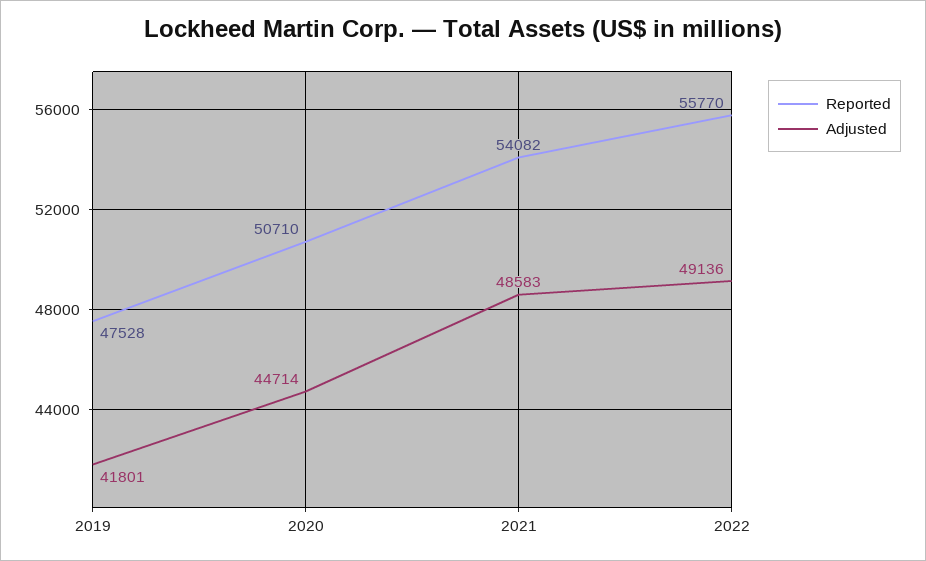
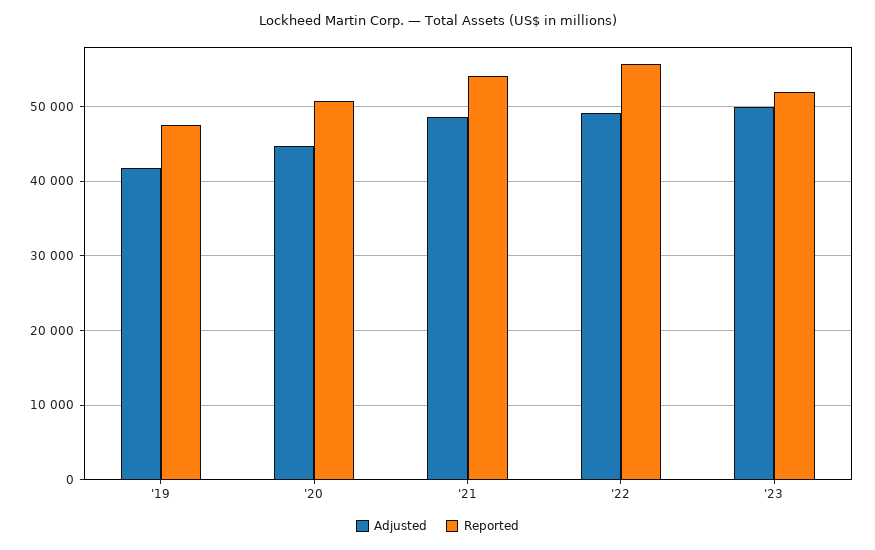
Adjusted, '23: none -> 50000
Reported, '23: none -> 52000

